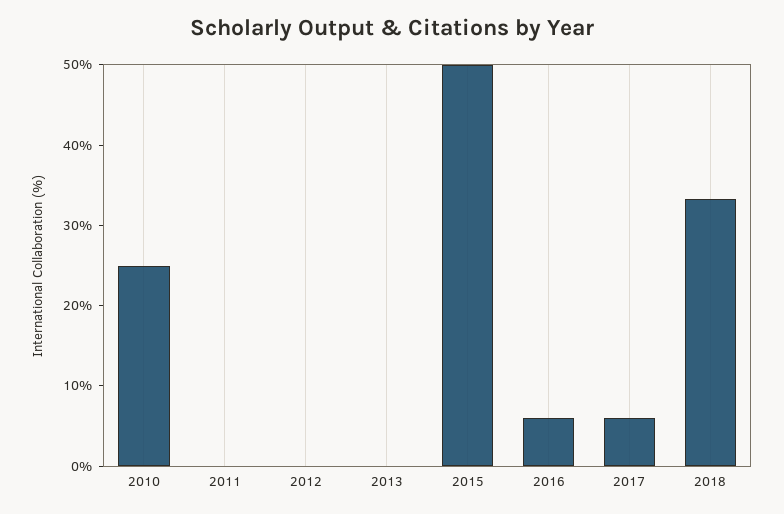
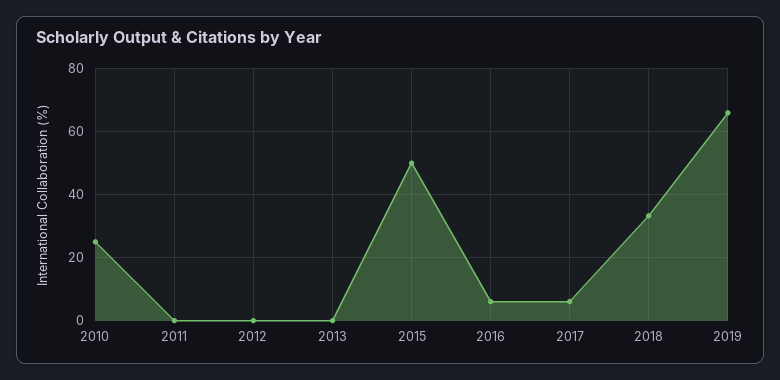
2019: none -> 66

